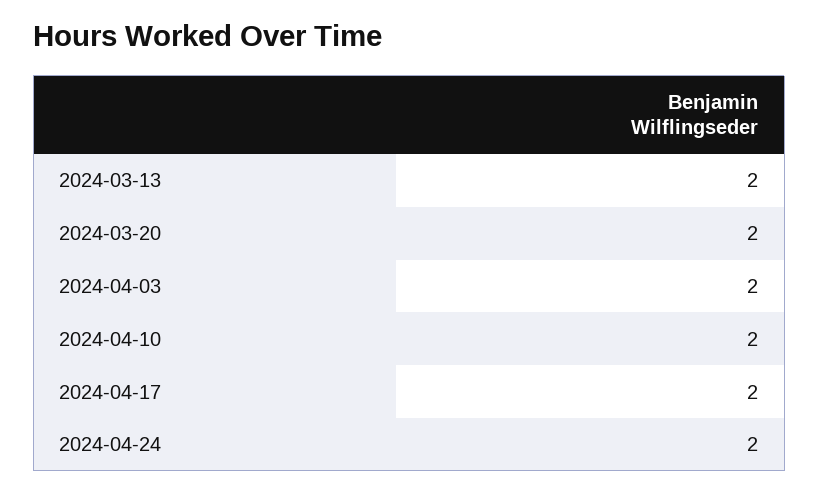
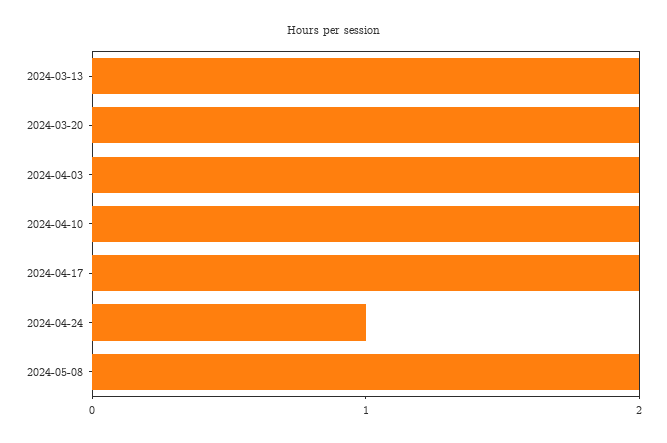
2024-04-24: 2 -> 1
2024-05-08: none -> 2

